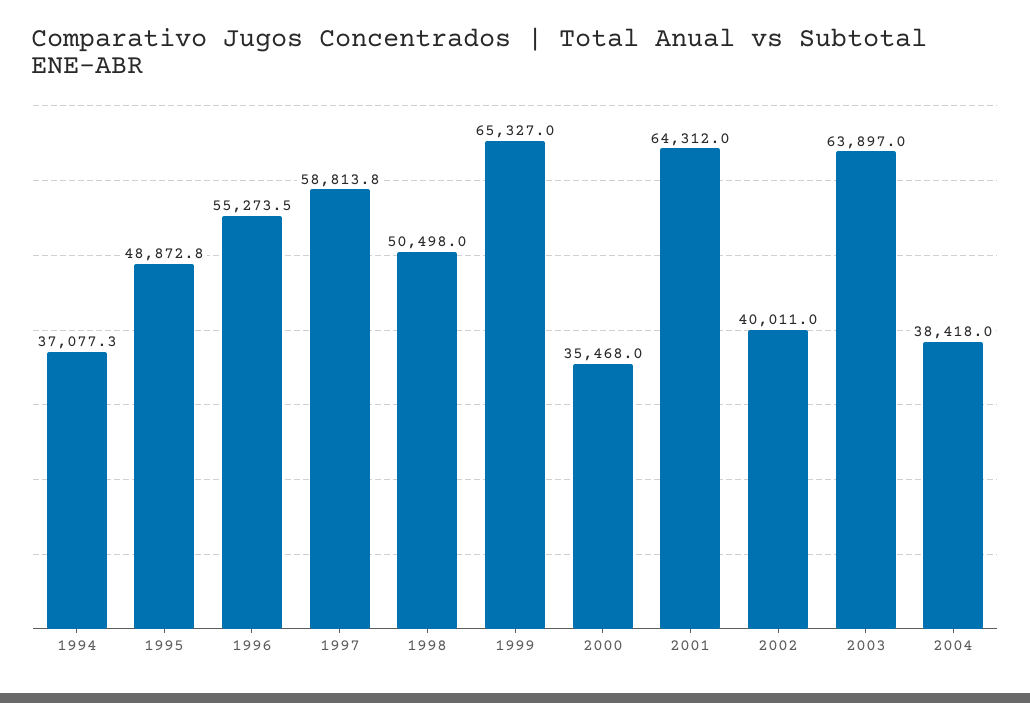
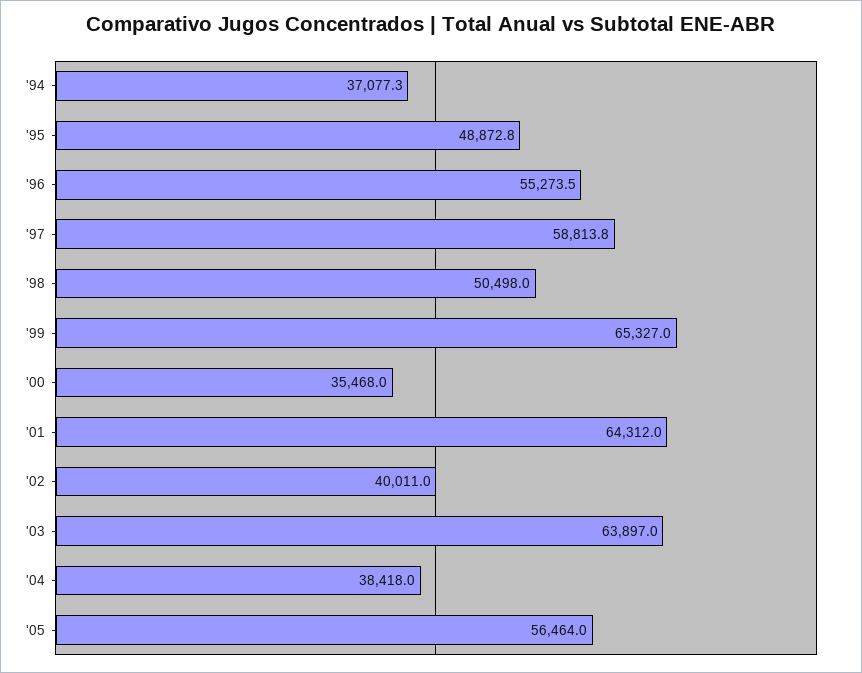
'05: none -> 56464

